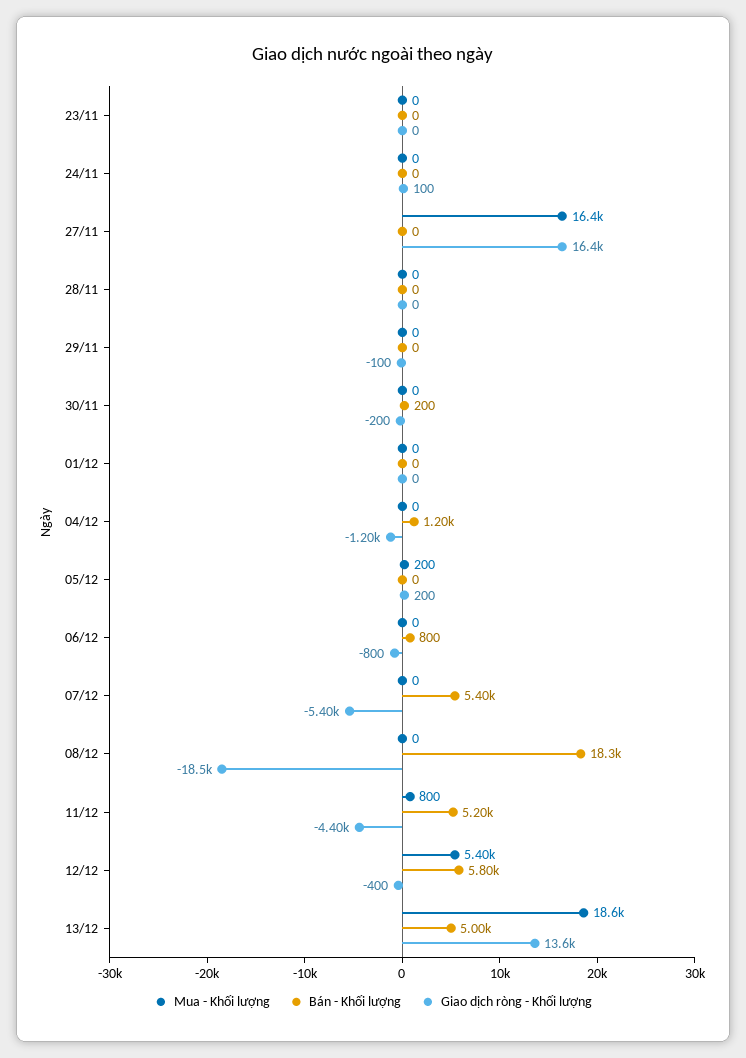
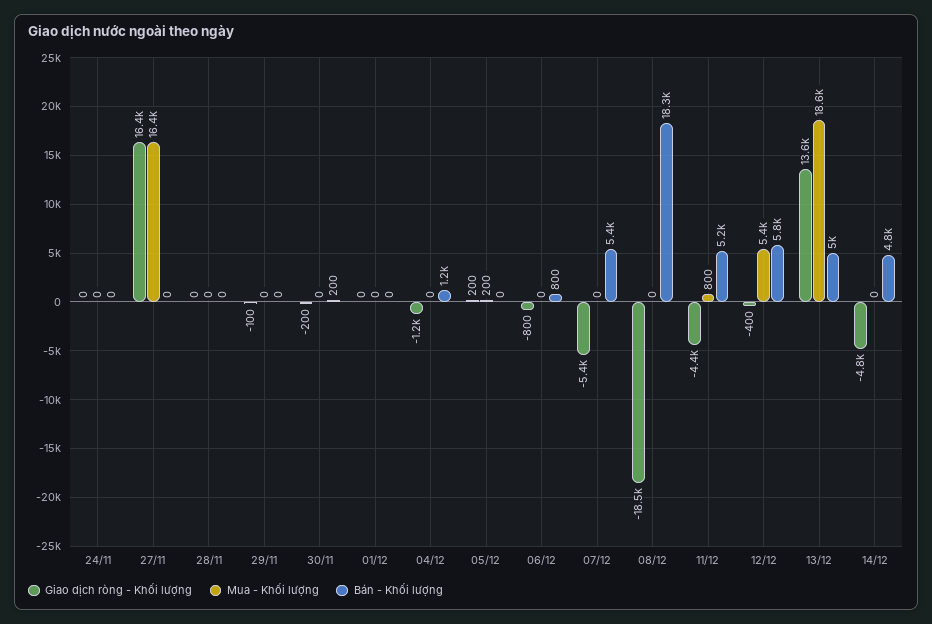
Mua - Khối lượng, 23/11: 0 -> none
Bán - Khối lượng, 23/11: 0 -> none
Giao dịch ròng - Khối lượng, 23/11: 0 -> none
Giao dịch ròng - Khối lượng, 24/11: 100 -> 0
Giao dịch ròng - Khối lượng, 14/12: none -> -4800
Mua - Khối lượng, 14/12: none -> 0
Bán - Khối lượng, 14/12: none -> 4800

